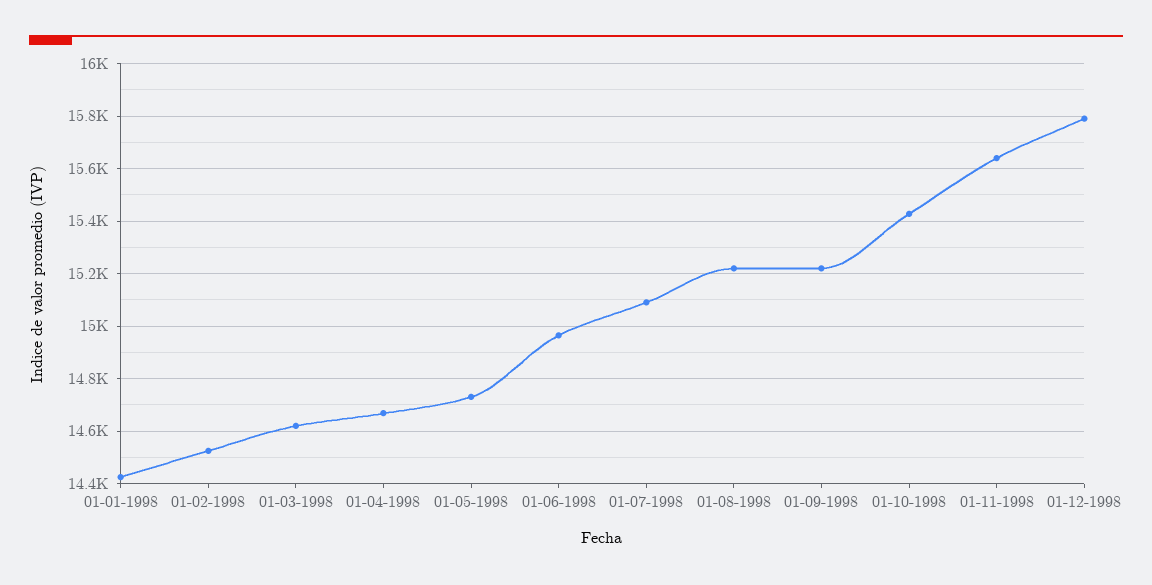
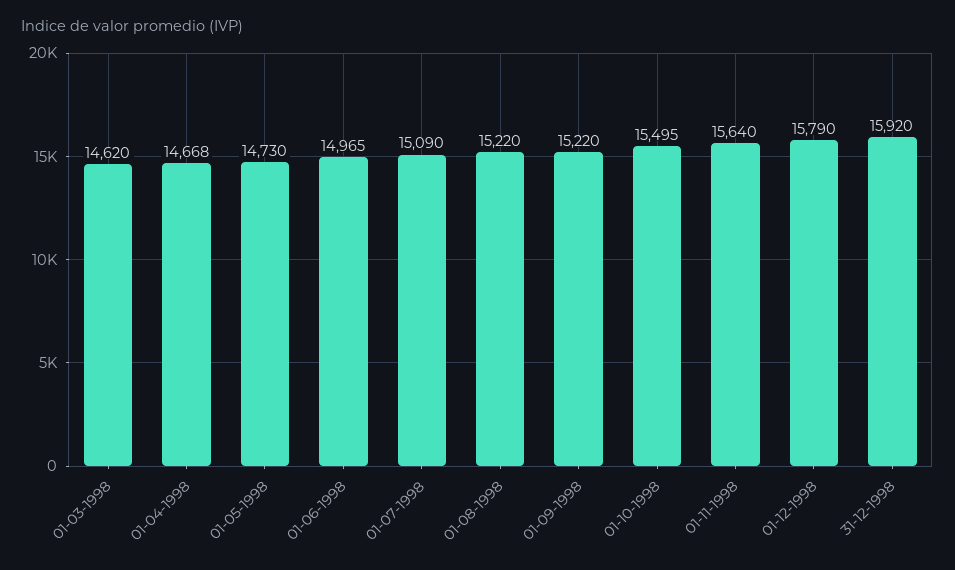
01-01-1998: 14425 -> none
01-02-1998: 14525 -> none
01-10-1998: 15425 -> 15495
31-12-1998: none -> 15920

